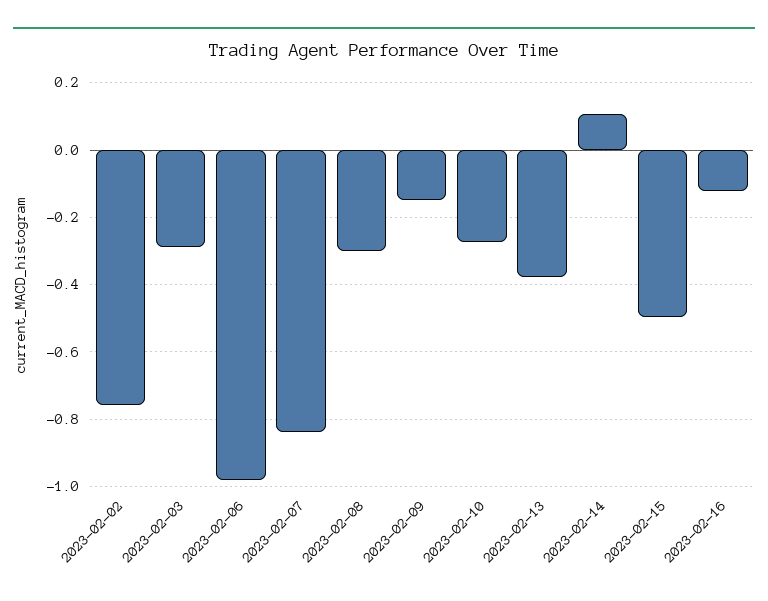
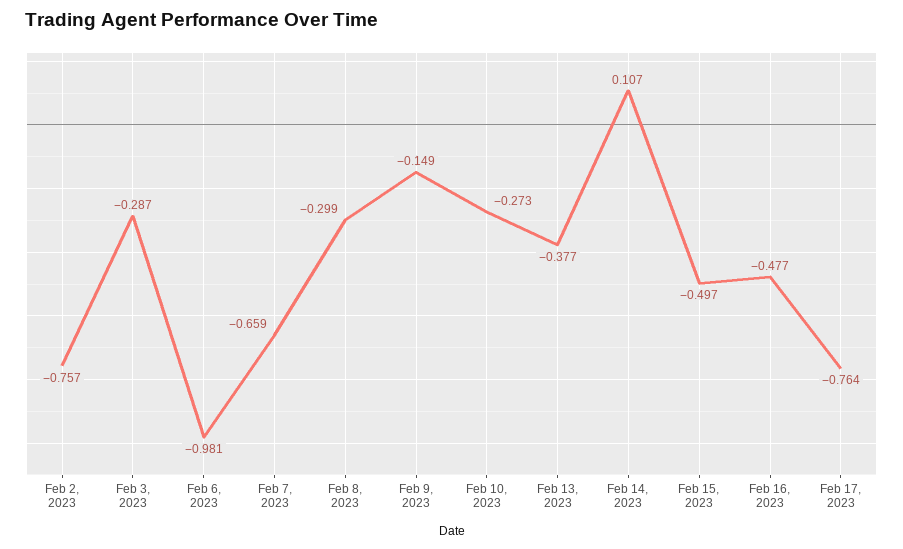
2023-02-07: -0.84 -> -0.659
2023-02-16: -0.12 -> -0.477
Feb 17, 2023: none -> -0.764

